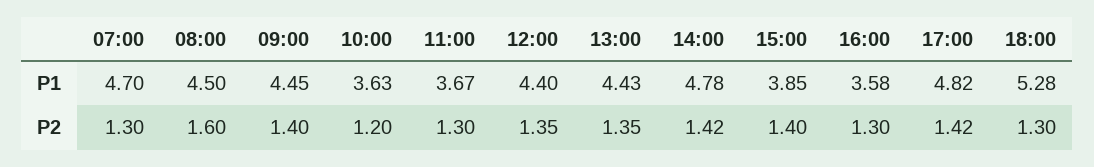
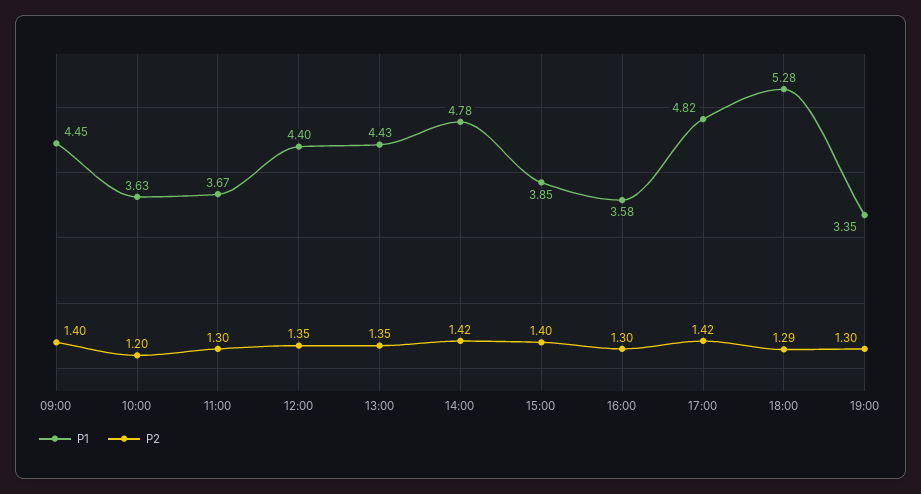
P1, 07:00: 4.7 -> none
P1, 08:00: 4.5 -> none
P2, 07:00: 1.3 -> none
P2, 08:00: 1.6 -> none
P2, 18:00: 1.3 -> 1.29
P1, 19:00: none -> 3.35
P2, 19:00: none -> 1.3

